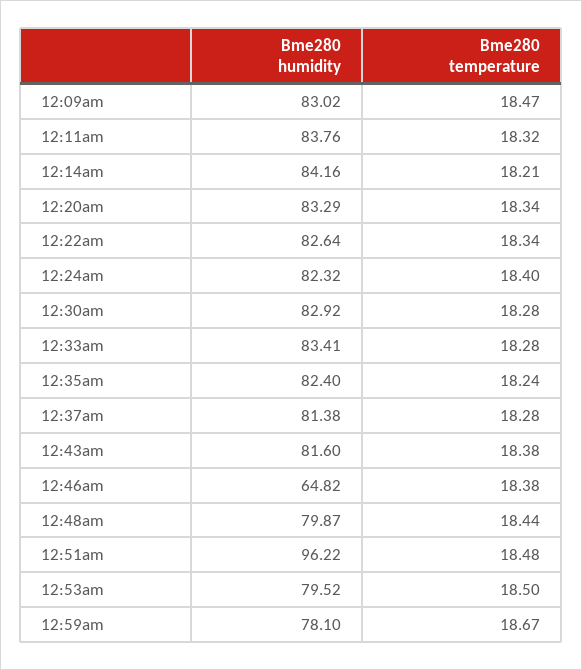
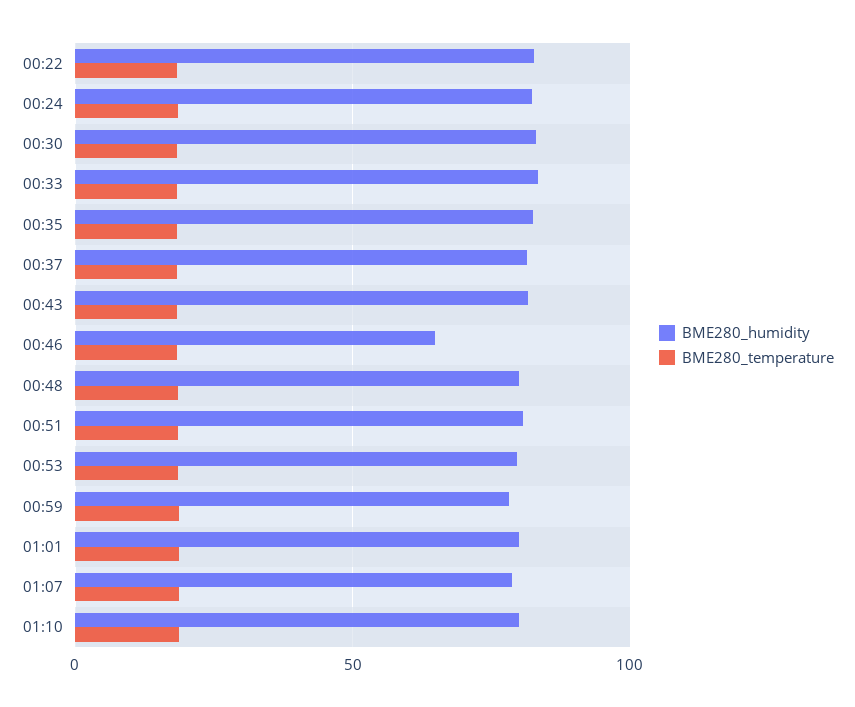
Bme280 humidity, 12:09am: 83.02 -> none
Bme280 temperature, 12:09am: 18.47 -> none
Bme280 humidity, 12:11am: 83.76 -> none
Bme280 temperature, 12:11am: 18.32 -> none
Bme280 humidity, 12:14am: 84.16 -> none
Bme280 temperature, 12:14am: 18.21 -> none
Bme280 humidity, 12:20am: 83.29 -> none
Bme280 temperature, 12:20am: 18.34 -> none
Bme280 humidity, 12:51am: 96.22 -> 80
Bme280 humidity, 01:01: none -> 80
Bme280 temperature, 01:01: none -> 20
Bme280 humidity, 01:07: none -> 80
Bme280 temperature, 01:07: none -> 20
Bme280 humidity, 01:10: none -> 80
Bme280 temperature, 01:10: none -> 20

